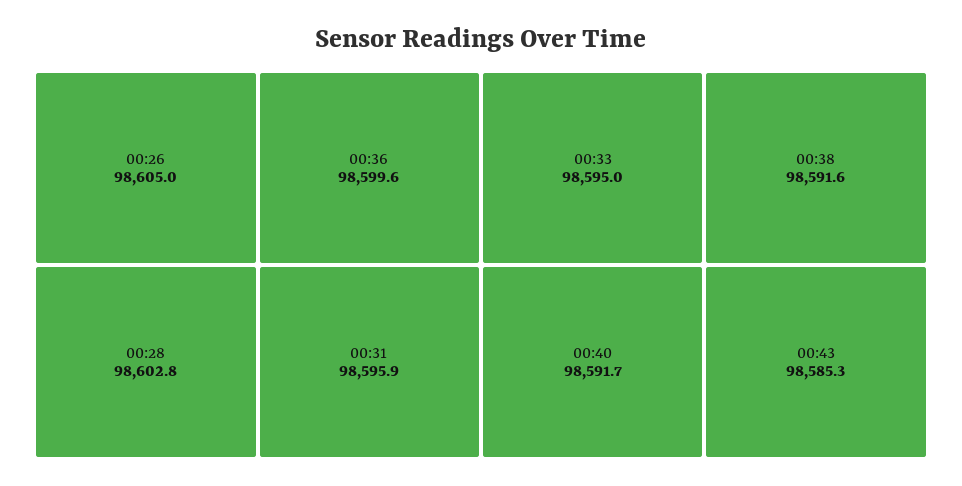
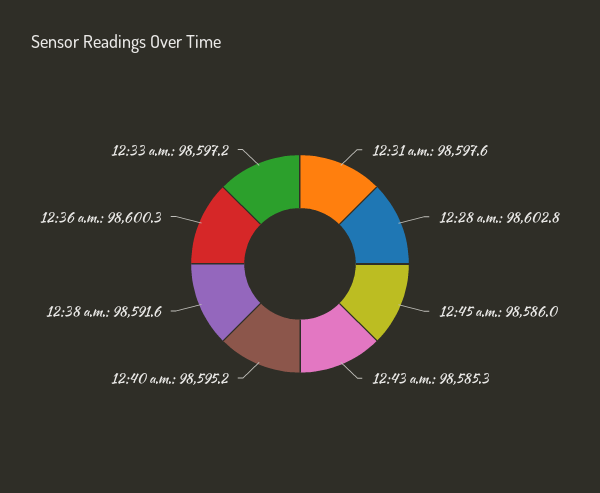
00:26: 98605 -> none
00:36: 98599.6 -> 98600.3
00:31: 98595.9 -> 98597.6
00:33: 98595 -> 98597.2
00:40: 98591.7 -> 98595.2
12:45 a.m.: none -> 98586

